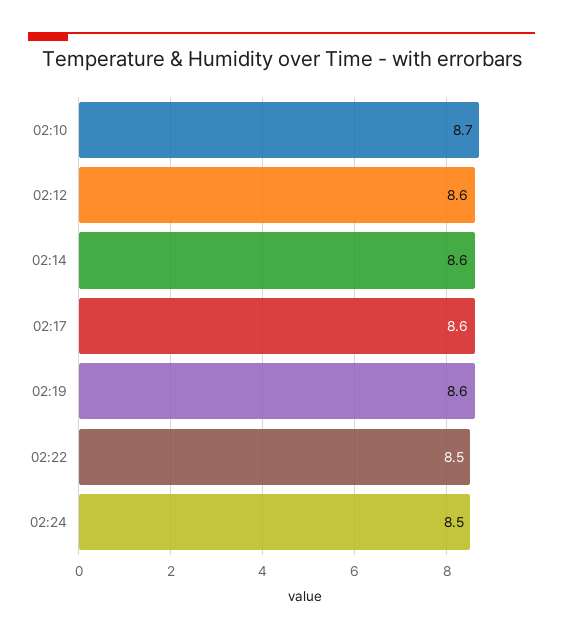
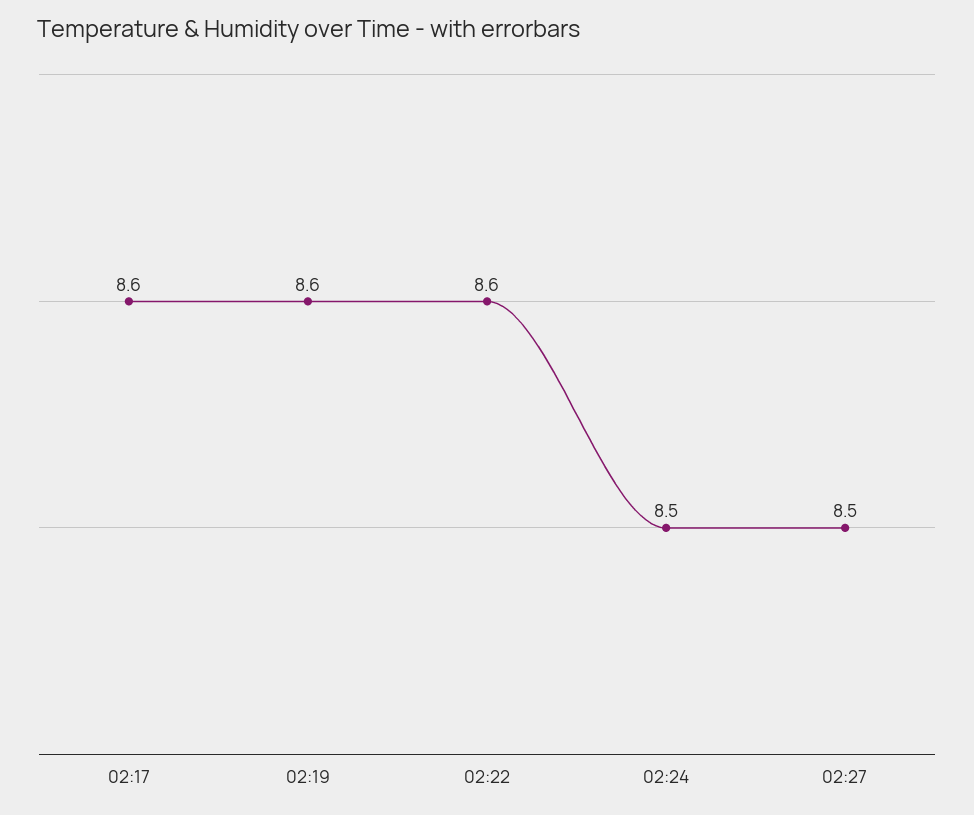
02:10: 8.7 -> none
02:12: 8.6 -> none
02:14: 8.6 -> none
02:22: 8.5 -> 8.6
02:27: none -> 8.5

